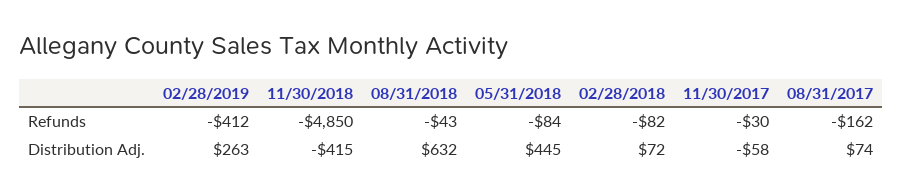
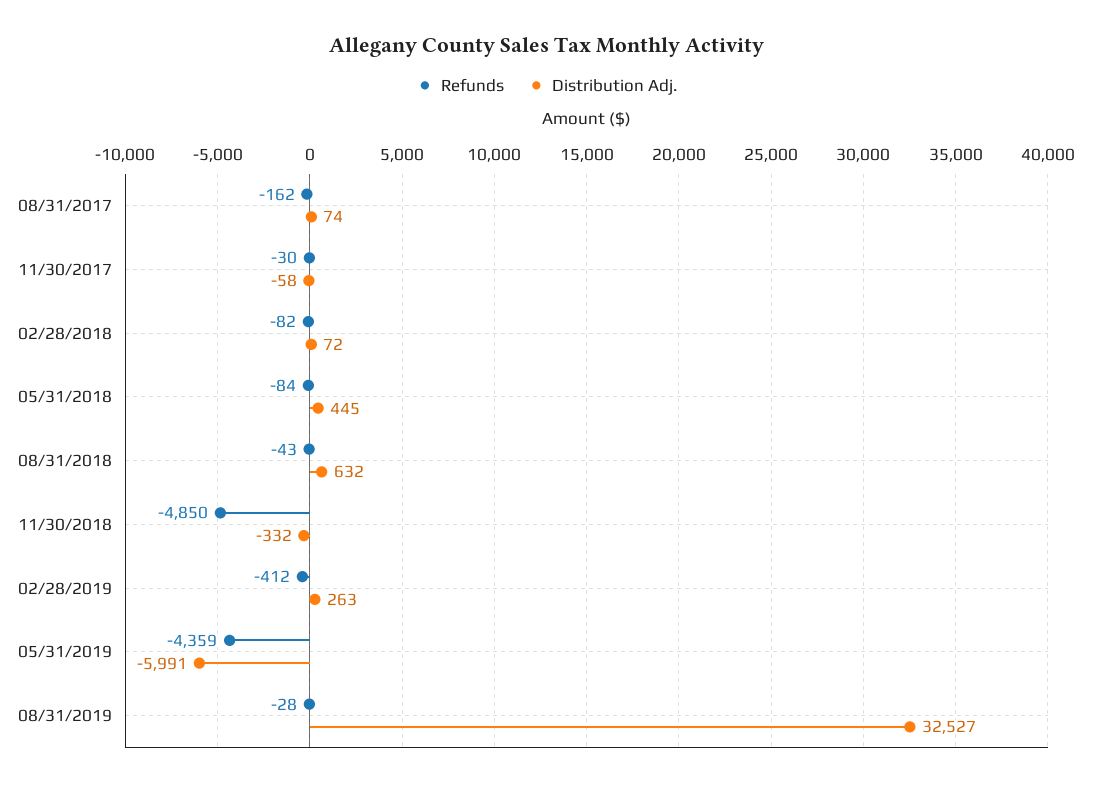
Distribution Adj., 11/30/2018: -415 -> -332
Refunds, 05/31/2019: none -> -4359
Distribution Adj., 05/31/2019: none -> -5991
Refunds, 08/31/2019: none -> -28
Distribution Adj., 08/31/2019: none -> 32527

